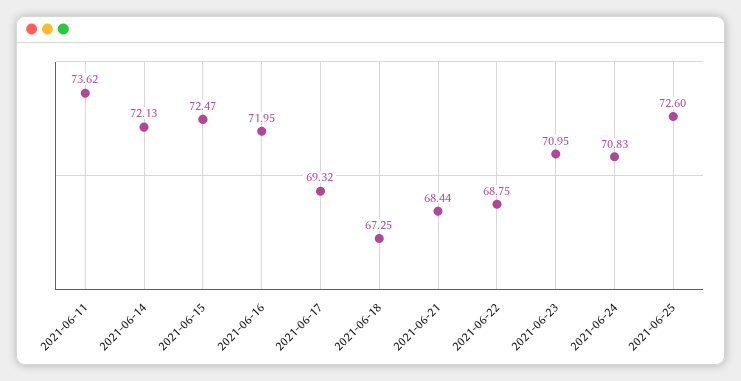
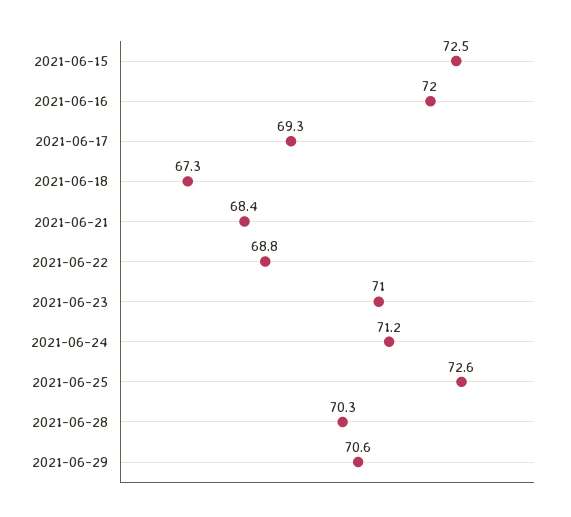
2021-06-11: 73.62 -> none
2021-06-14: 72.13 -> none
2021-06-24: 70.83 -> 71.2
2021-06-28: none -> 70.3
2021-06-29: none -> 70.6

